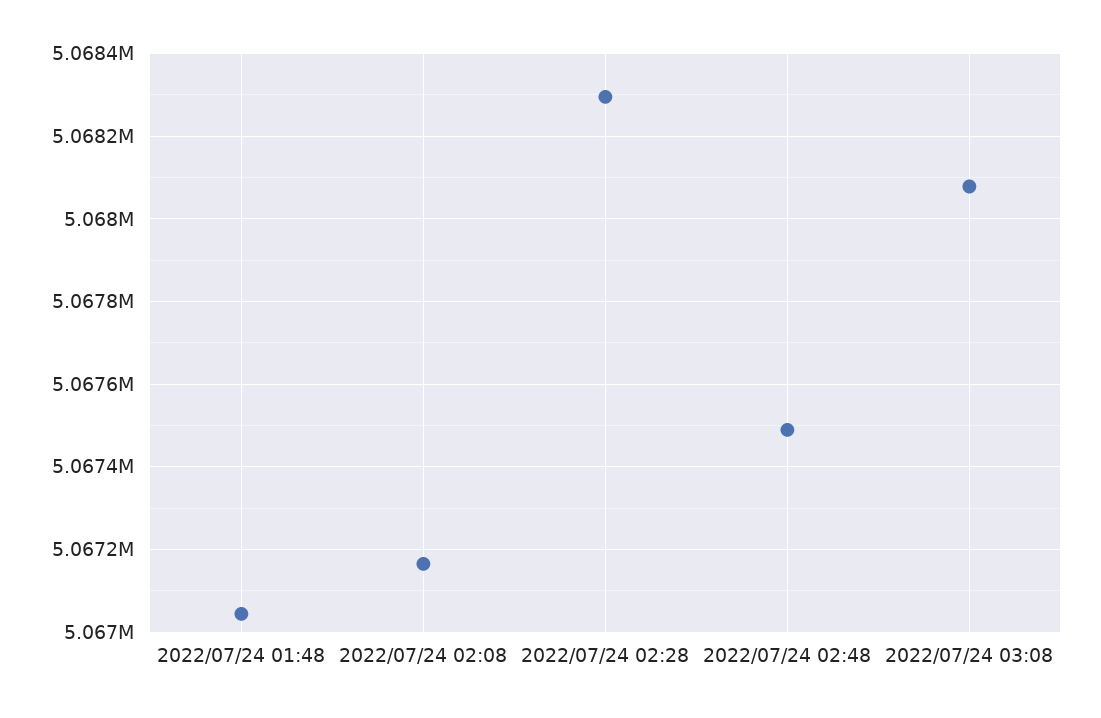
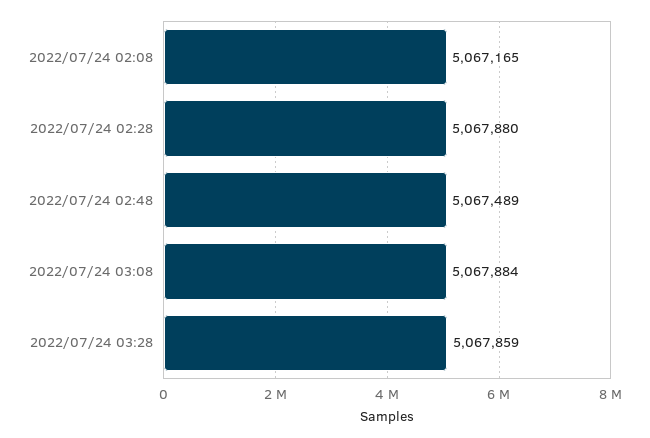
2022/07/24 01:48: 5067040 -> none
2022/07/24 02:28: 5068300 -> 5067880
2022/07/24 03:08: 5068080 -> 5067884
2022/07/24 03:28: none -> 5067859

